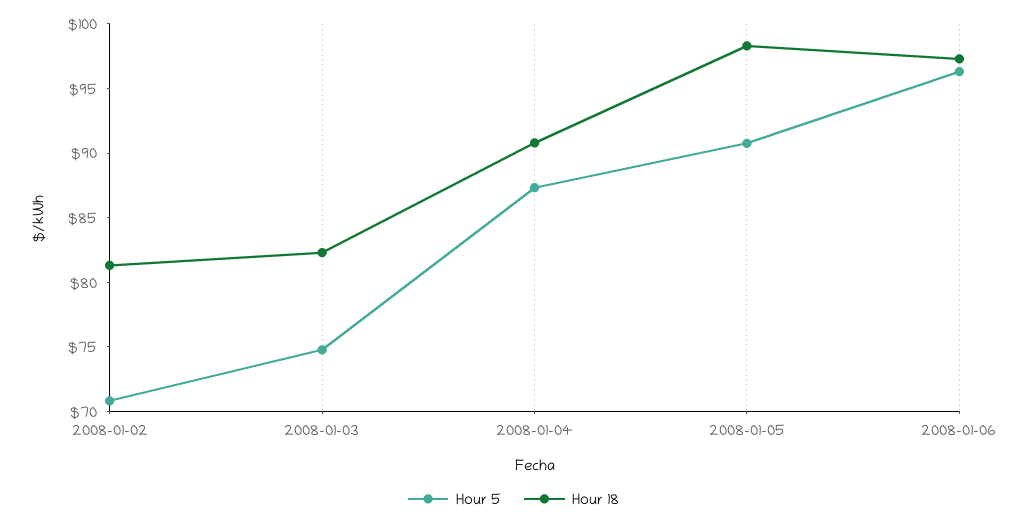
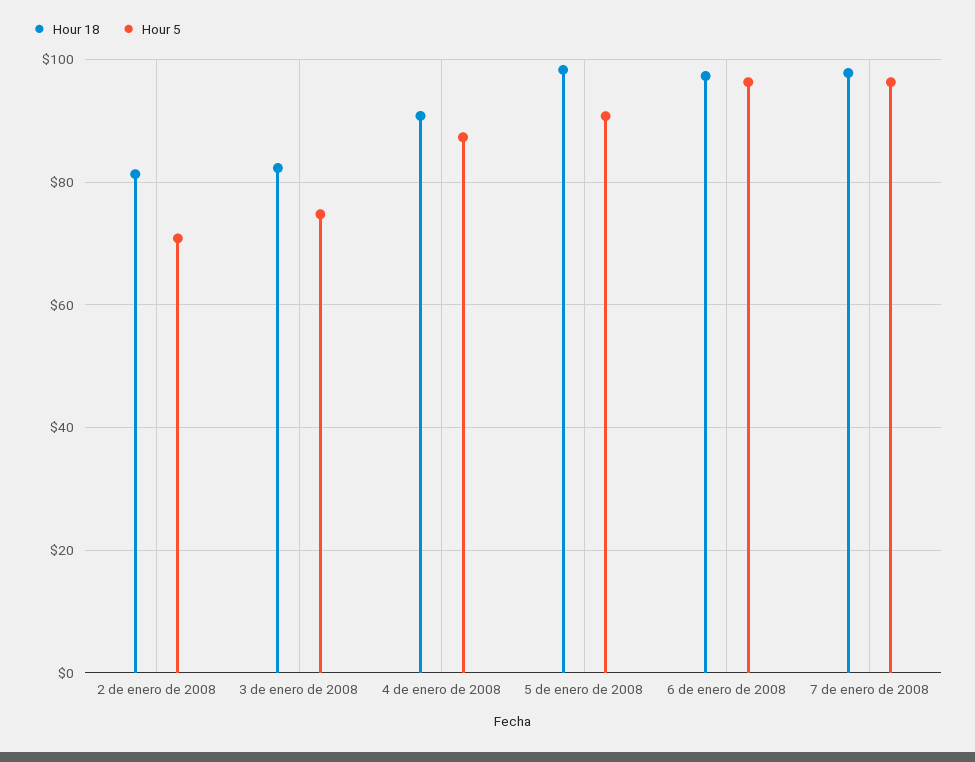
Hour 18, 7 de enero de 2008: none -> 98
Hour 5, 7 de enero de 2008: none -> 96

